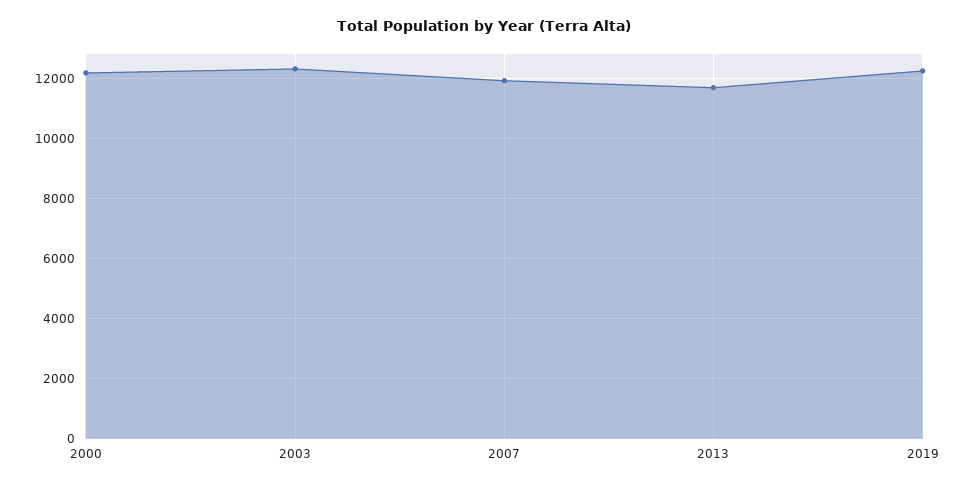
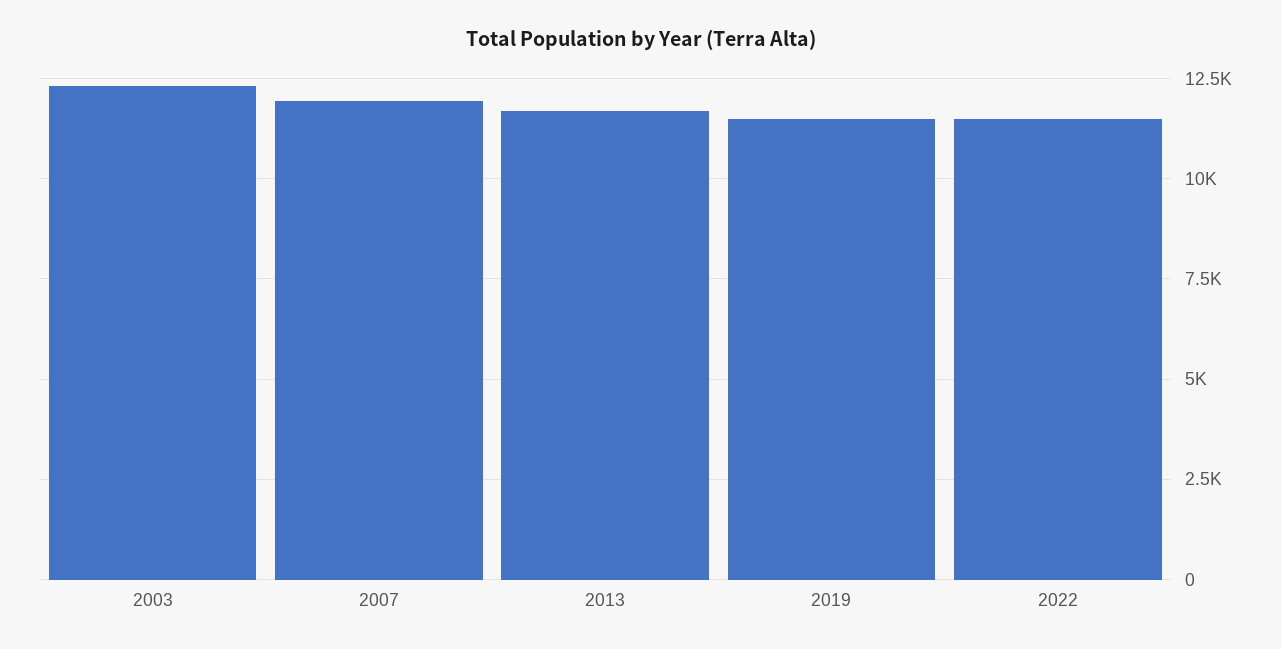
2000: 12250 -> none
2019: 12250 -> 11500
2022: none -> 11500

